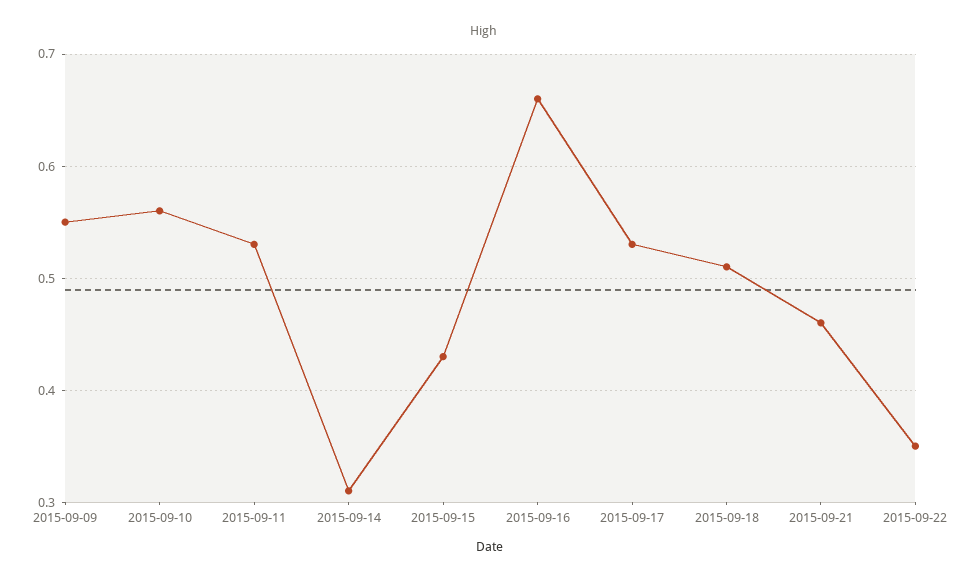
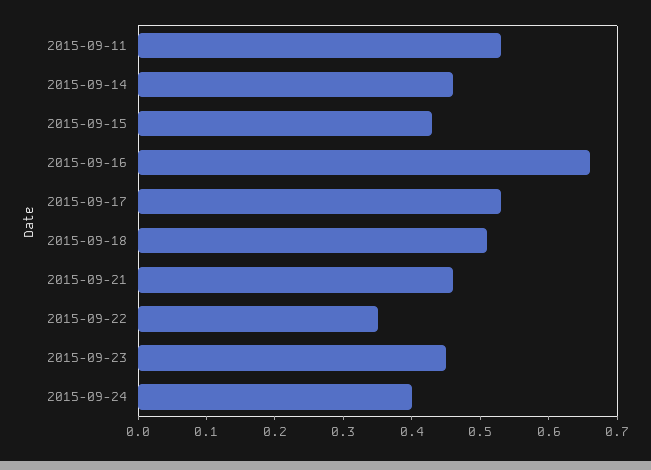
2015-09-09: 0.55 -> none
2015-09-10: 0.56 -> none
2015-09-14: 0.31 -> 0.45
2015-09-23: none -> 0.45
2015-09-24: none -> 0.4

